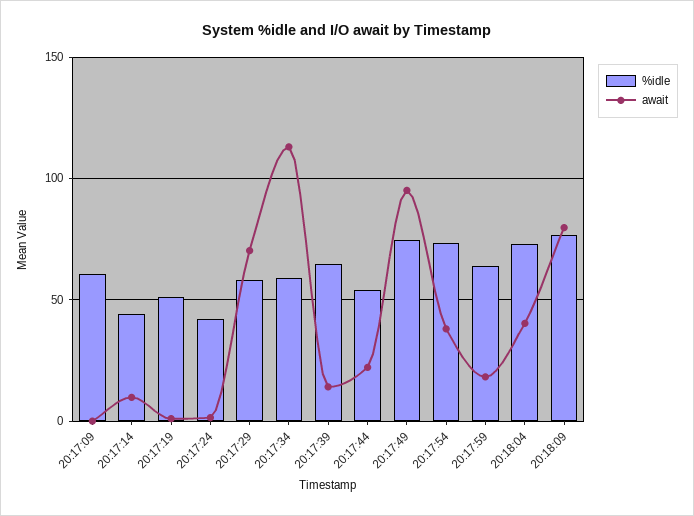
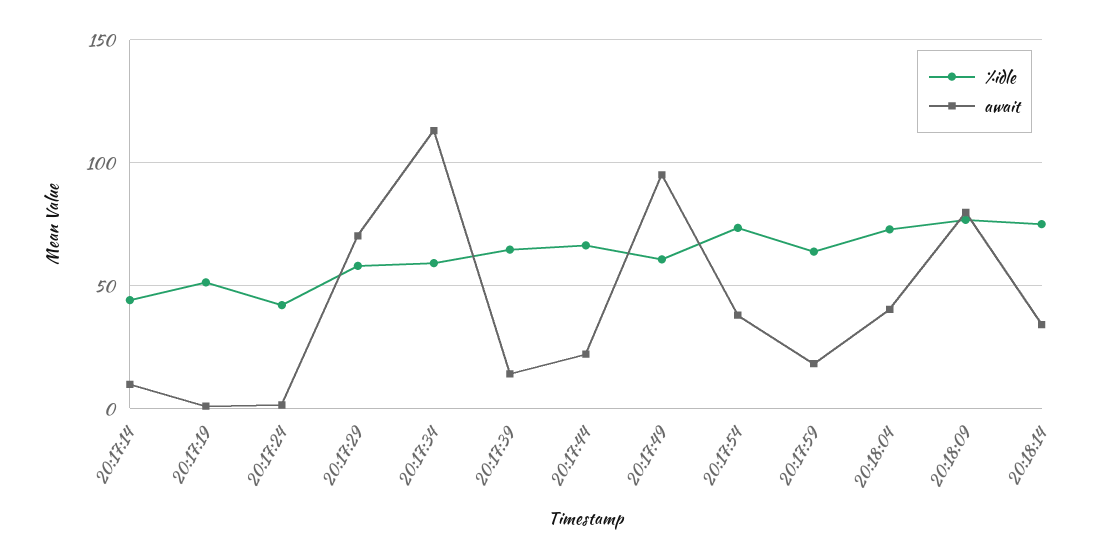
%idle, 20:17:09: 60 -> none
await, 20:17:09: 0 -> none
%idle, 20:17:44: 55 -> 65
%idle, 20:17:49: 75 -> 60
%idle, 20:18:14: none -> 75
await, 20:18:14: none -> 35

